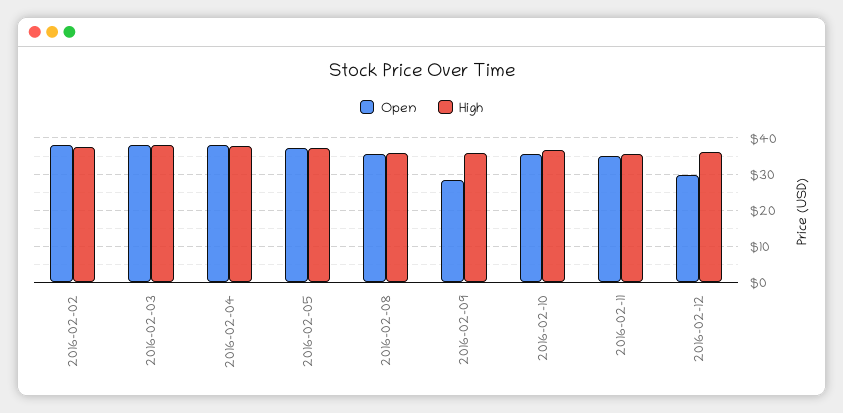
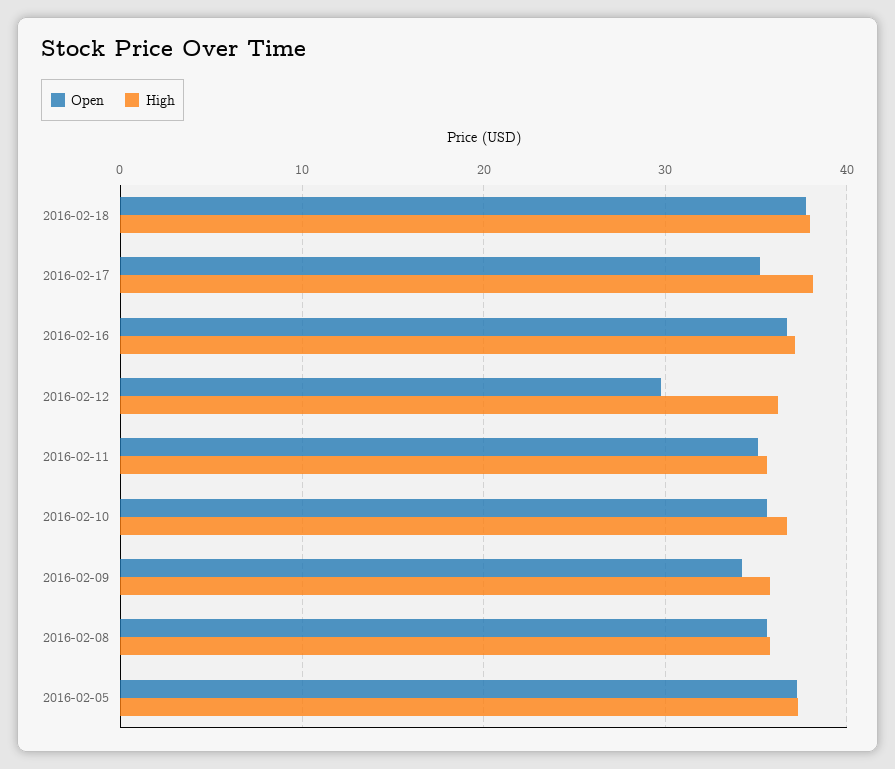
Open, 2016-02-02: 38 -> none
High, 2016-02-02: 38 -> none
Open, 2016-02-03: 38 -> none
High, 2016-02-03: 38 -> none
Open, 2016-02-04: 38 -> none
High, 2016-02-04: 38 -> none
Open, 2016-02-09: 28 -> 34
Open, 2016-02-18: none -> 38
High, 2016-02-18: none -> 38
Open, 2016-02-17: none -> 35
High, 2016-02-17: none -> 38
Open, 2016-02-16: none -> 37
High, 2016-02-16: none -> 37

